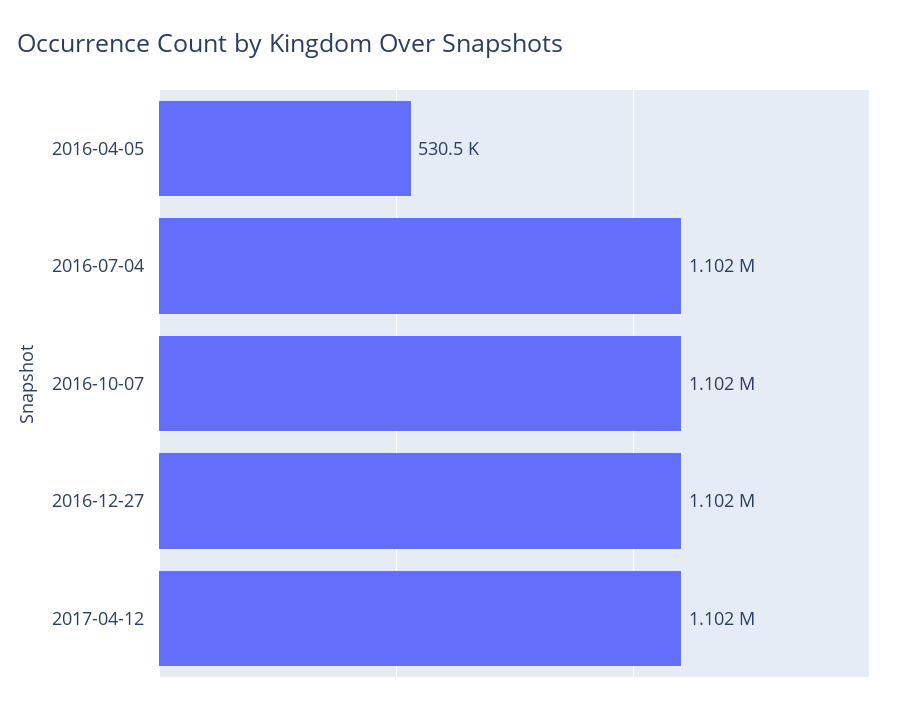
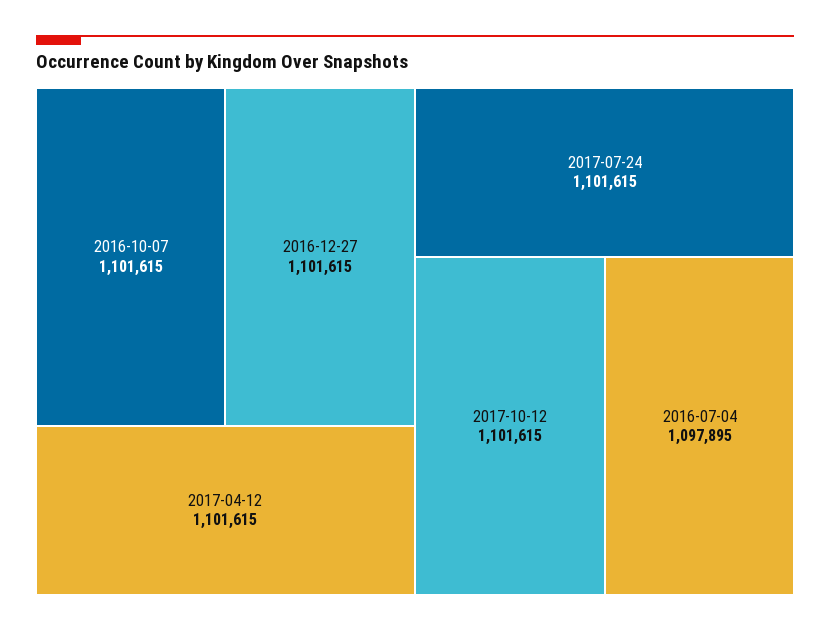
2016-04-05: 530500 -> none
2016-07-04: 1102000 -> 1097895
2017-07-24: none -> 1101615
2017-10-12: none -> 1101615

